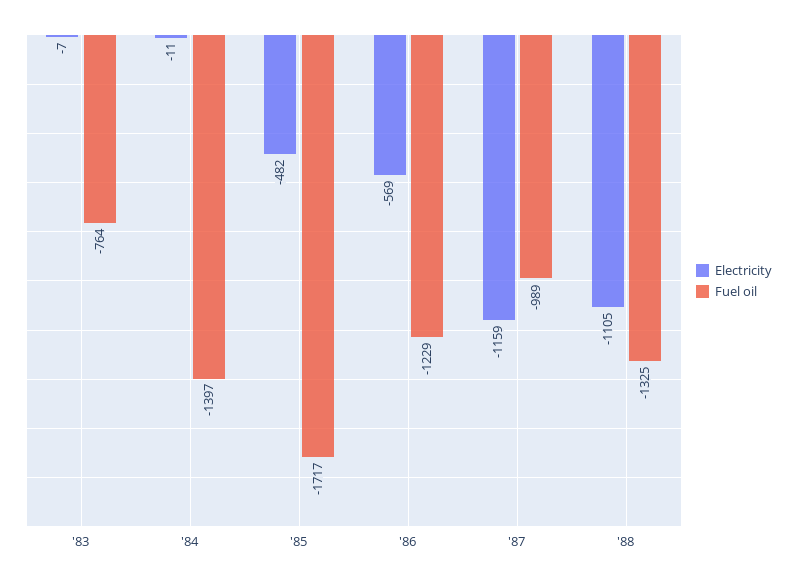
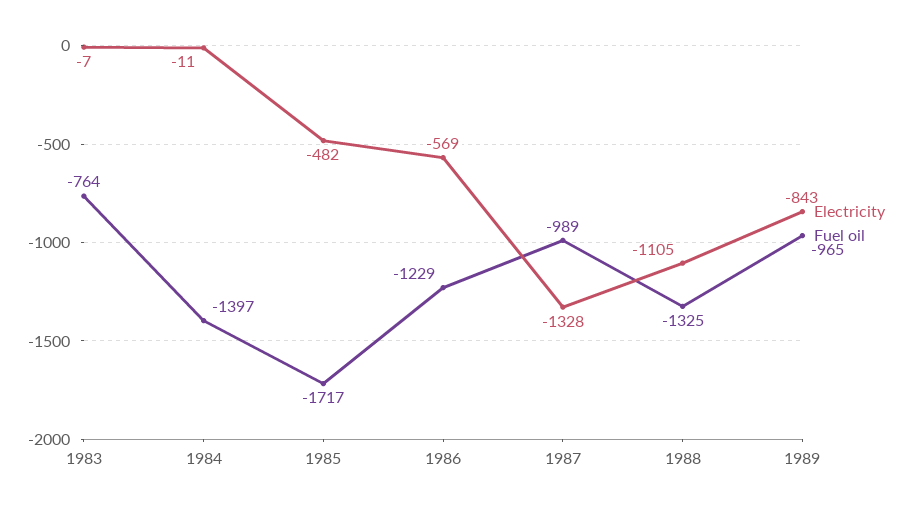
Electricity, '87: -1159 -> -1328
Electricity, 1989: none -> -843
Fuel oil, 1989: none -> -965

